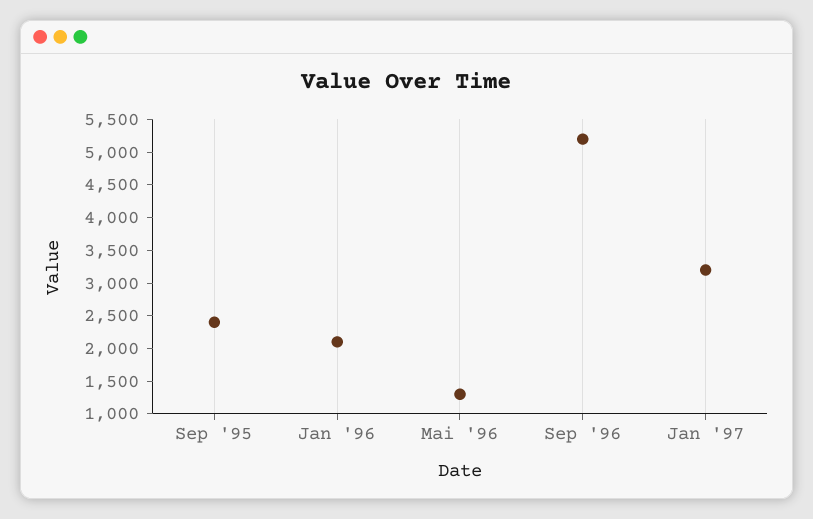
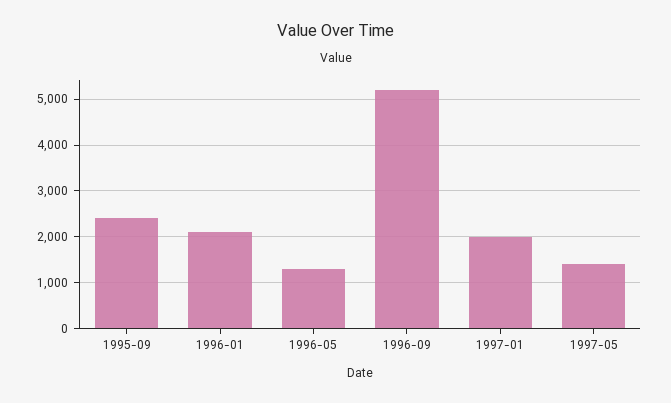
Jan '97: 3250 -> 2000
1997-05: none -> 1400

